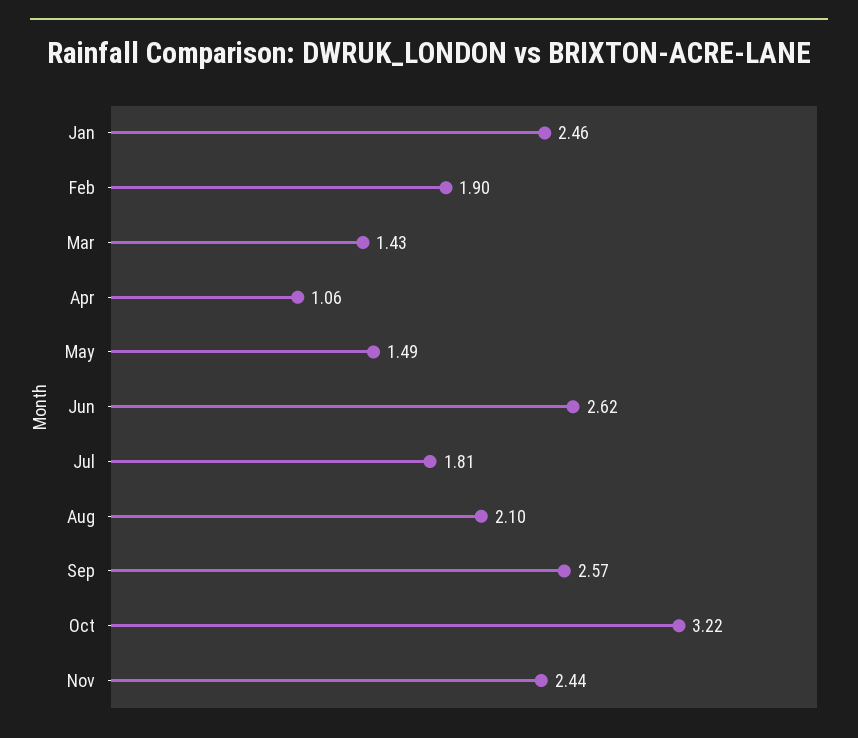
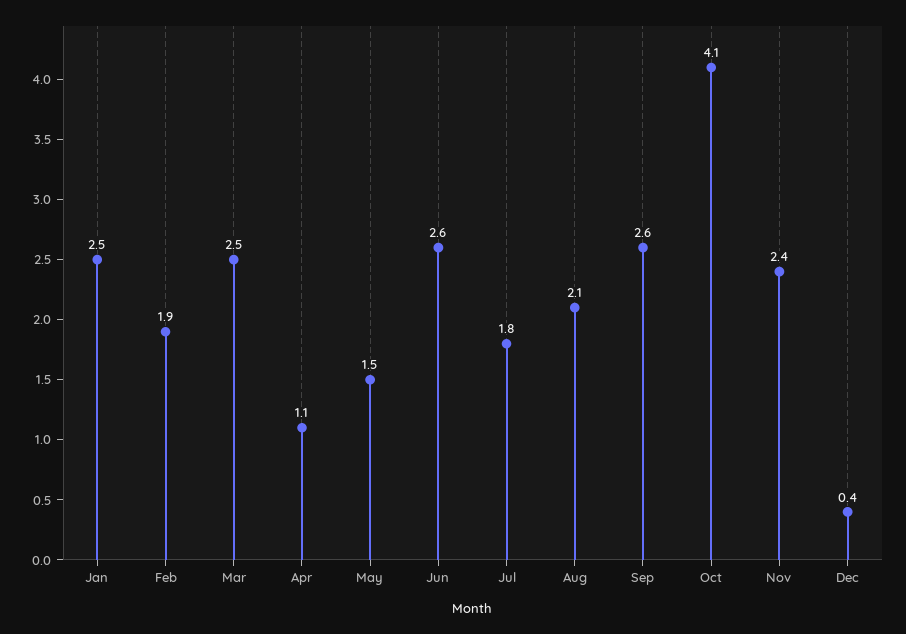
Mar: 1.43 -> 2.5
Oct: 3.22 -> 4.1
Dec: none -> 0.4

